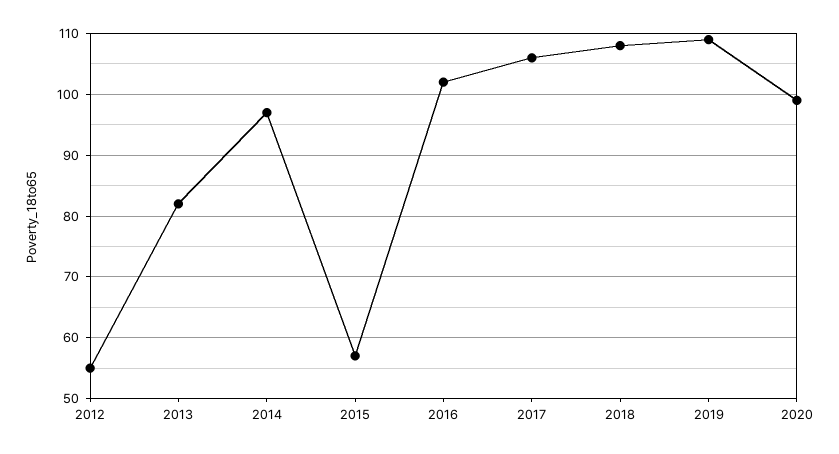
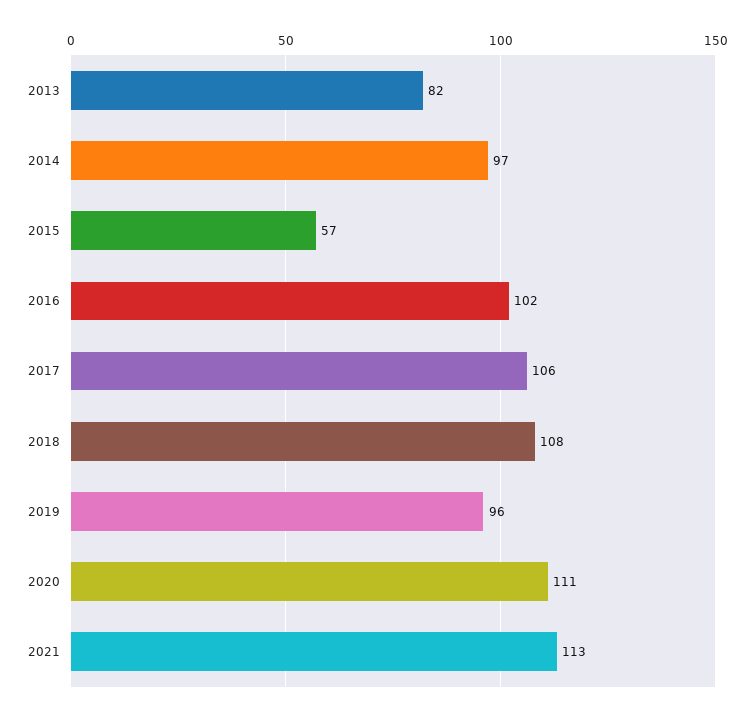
2012: 55 -> none
2019: 109 -> 96
2020: 99 -> 111
2021: none -> 113

